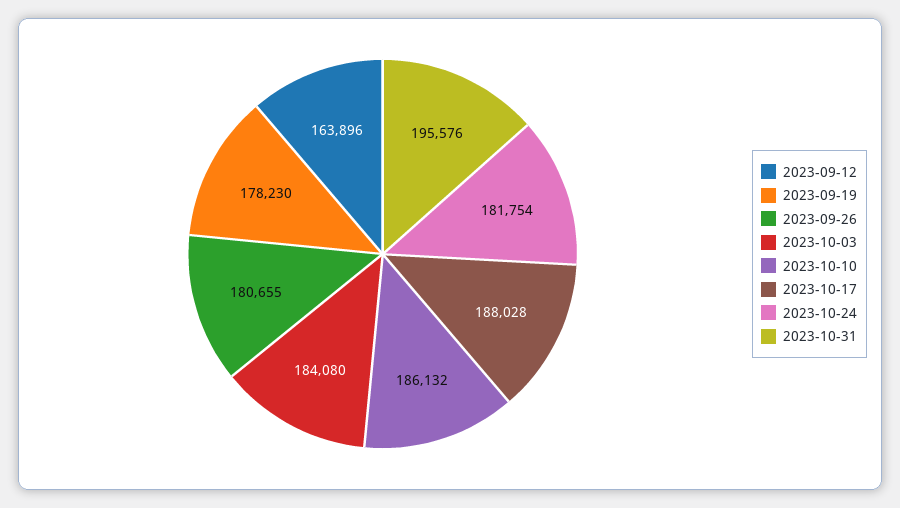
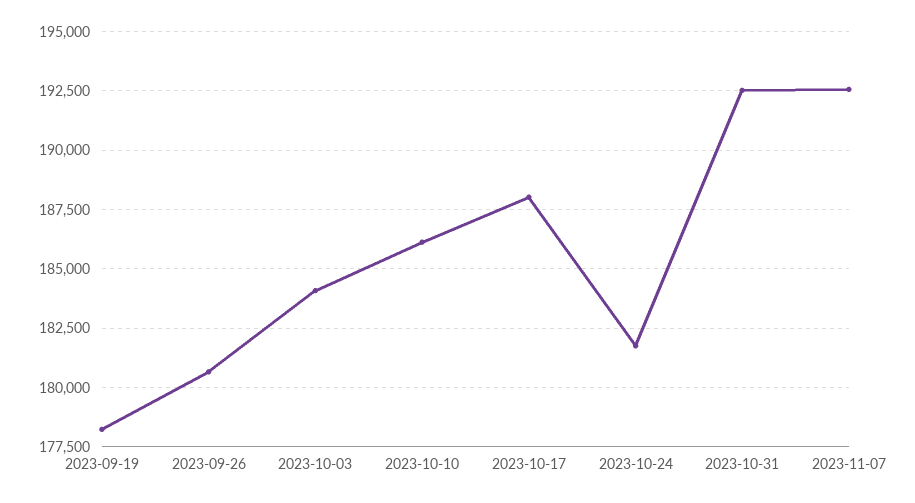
2023-09-12: 163896 -> none
2023-10-31: 195576 -> 192500
2023-11-07: none -> 192500

